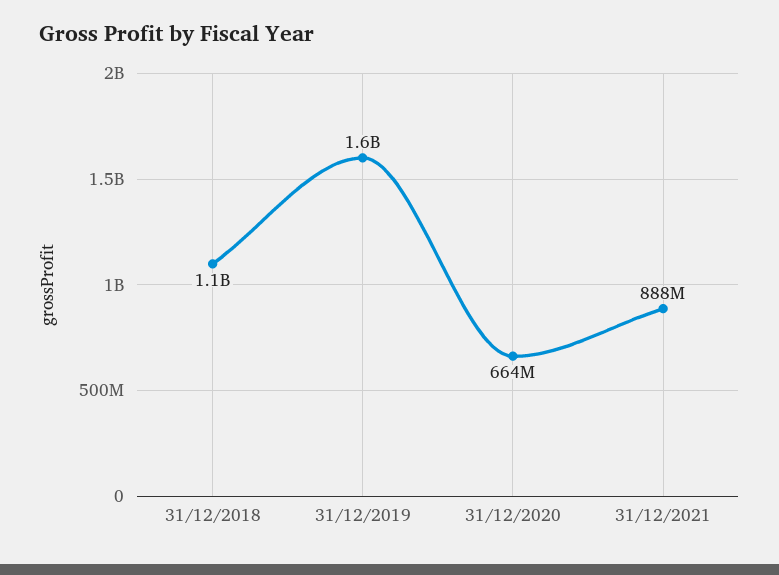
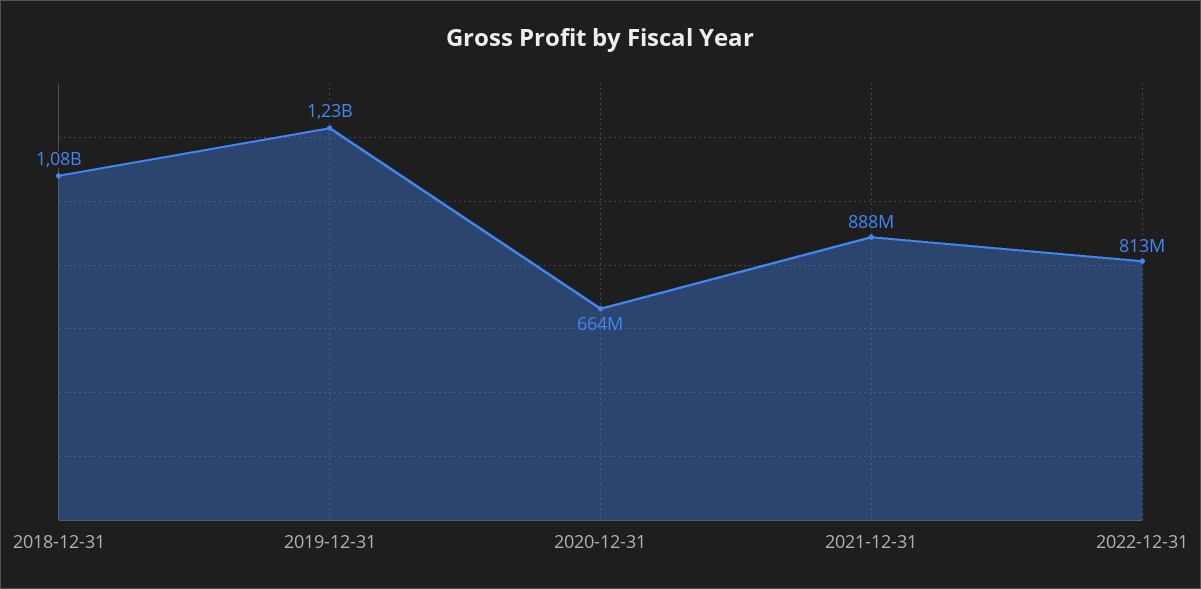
31/12/2019: 1600000000 -> 1230000000
2022-12-31: none -> 813000000

